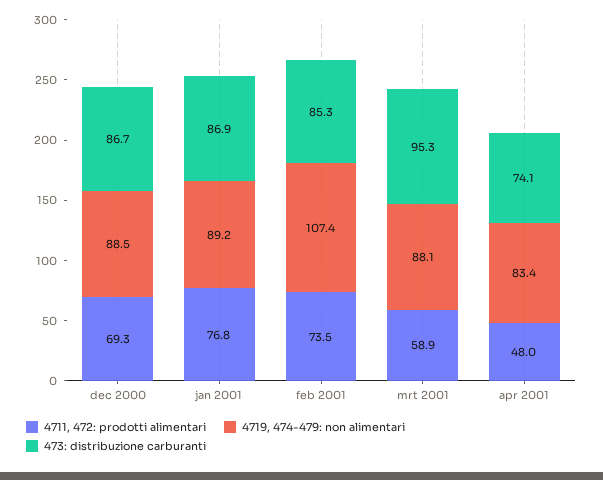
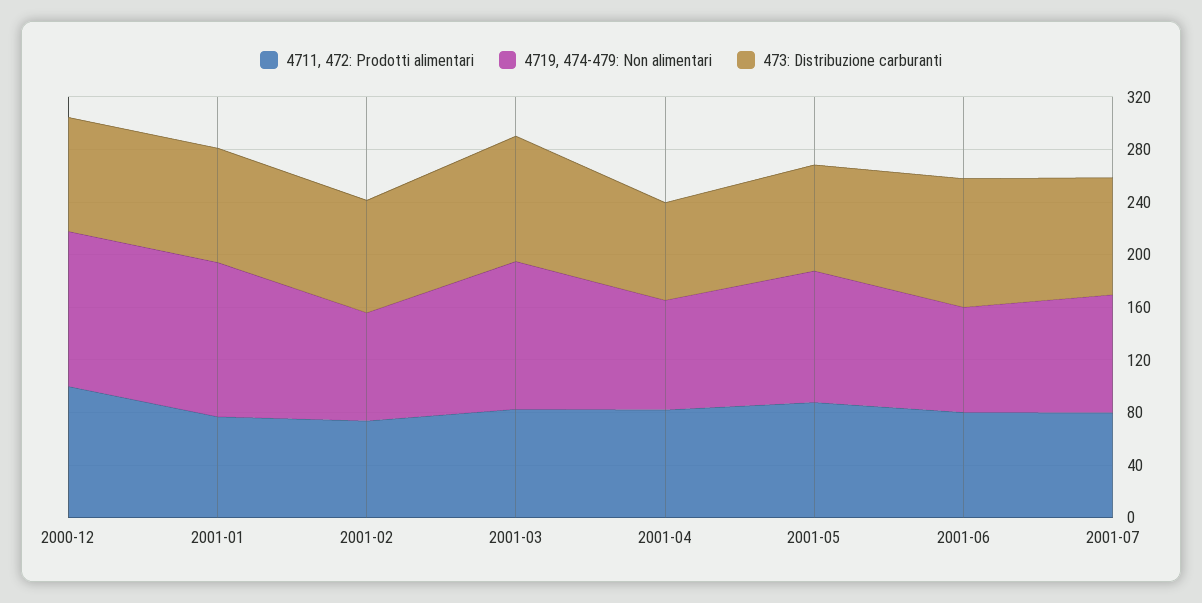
4711, 472: prodotti alimentari, dec 2000: 69.3 -> 100
4719, 474-479: non alimentari, dec 2000: 88.5 -> 120
4719, 474-479: non alimentari, jan 2001: 89.2 -> 120
4719, 474-479: non alimentari, feb 2001: 107.4 -> 80
4711, 472: prodotti alimentari, mrt 2001: 58.9 -> 80
4719, 474-479: non alimentari, mrt 2001: 88.1 -> 110
4711, 472: prodotti alimentari, apr 2001: 48 -> 80
4711, 472: prodotti alimentari, 2001-05: none -> 90
4719, 474-479: non alimentari, 2001-05: none -> 100
473: distribuzione carburanti, 2001-05: none -> 80
4711, 472: prodotti alimentari, 2001-06: none -> 80
4719, 474-479: non alimentari, 2001-06: none -> 80
473: distribuzione carburanti, 2001-06: none -> 100
4711, 472: prodotti alimentari, 2001-07: none -> 80
4719, 474-479: non alimentari, 2001-07: none -> 90
473: distribuzione carburanti, 2001-07: none -> 90

